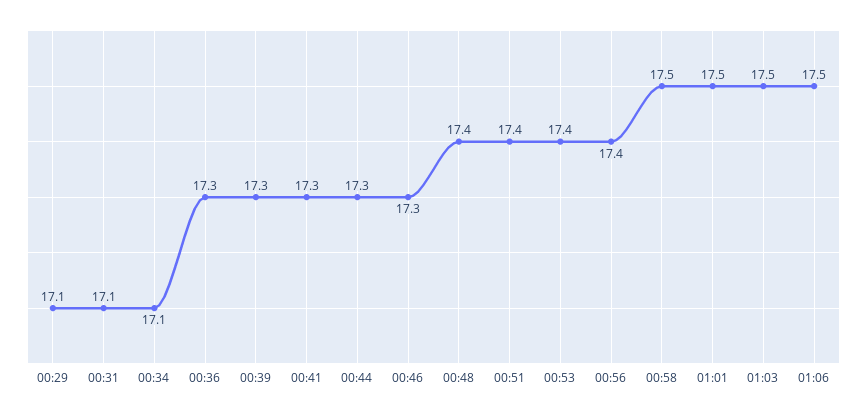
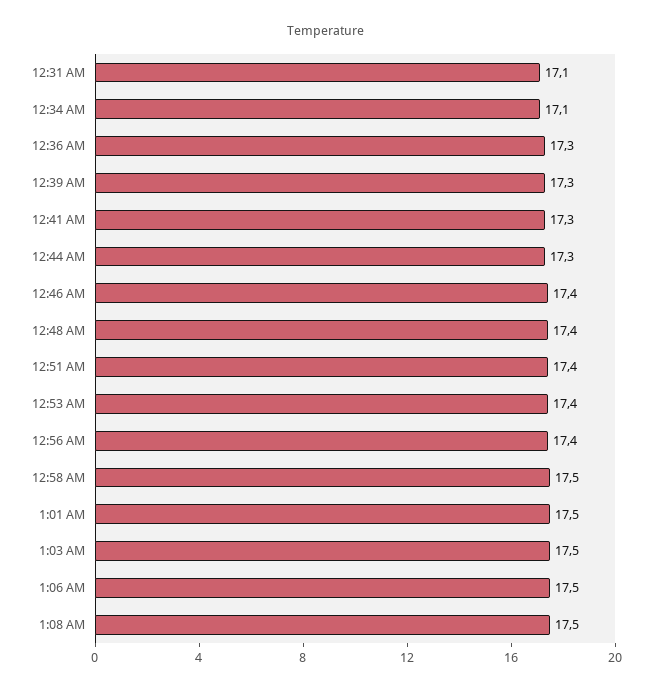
00:29: 17.1 -> none
00:46: 17.3 -> 17.4
1:08 AM: none -> 17.5

